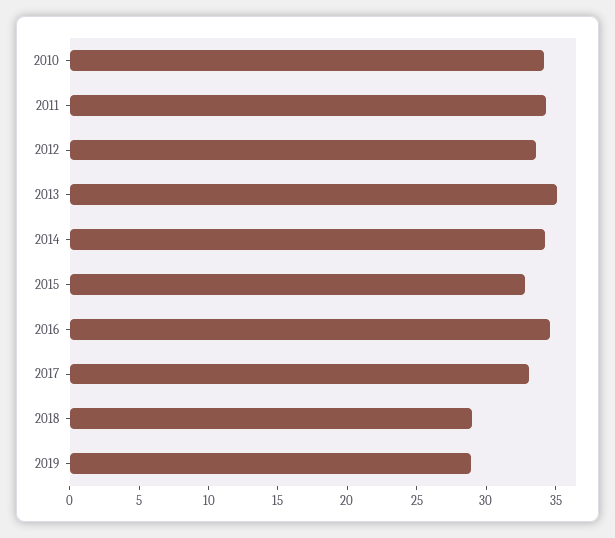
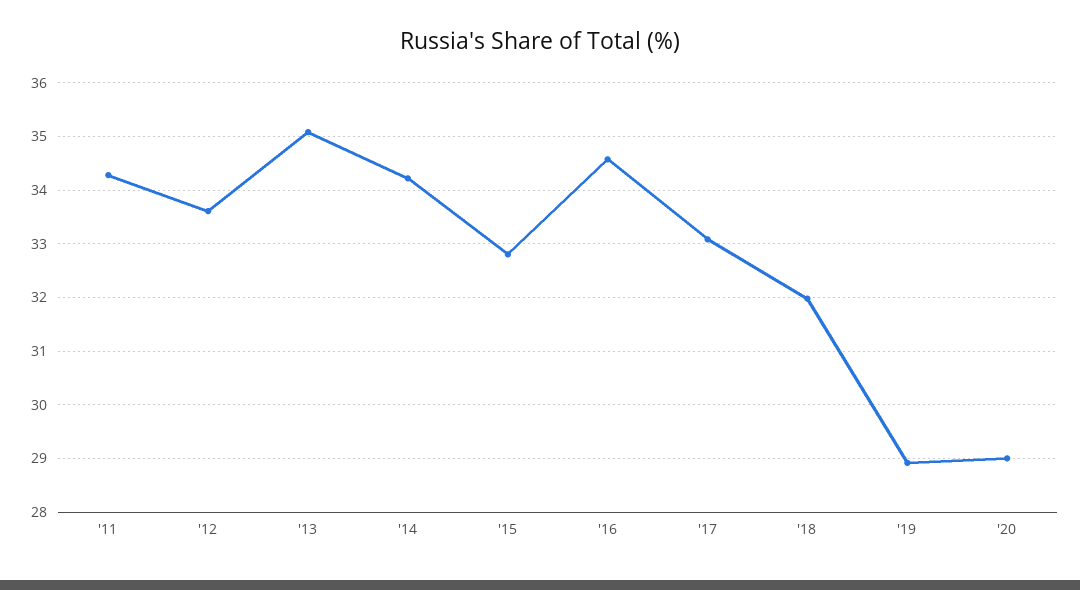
2010: 34 -> none
2018: 29 -> 32
'20: none -> 29

